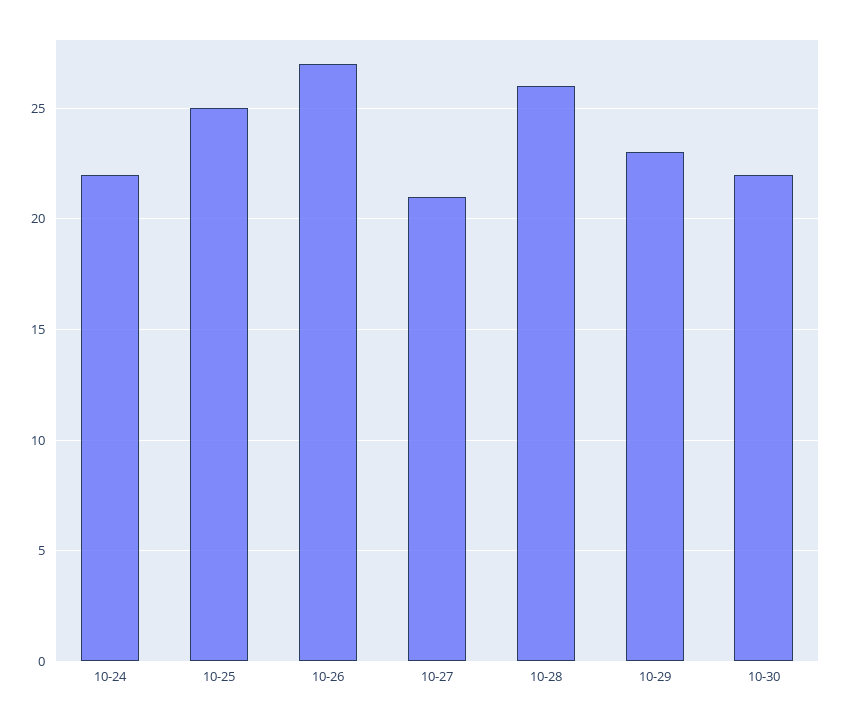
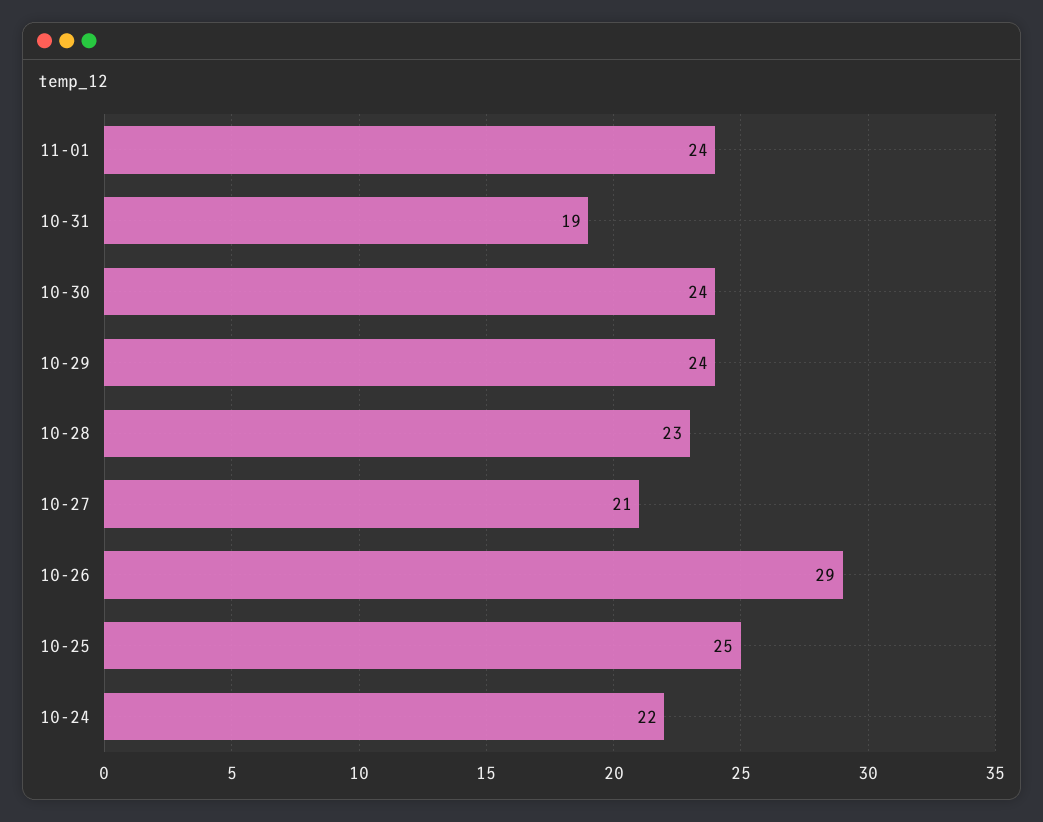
10-26: 27 -> 29
10-28: 26 -> 23
10-29: 23 -> 24
10-30: 22 -> 24
11-01: none -> 24
10-31: none -> 19

